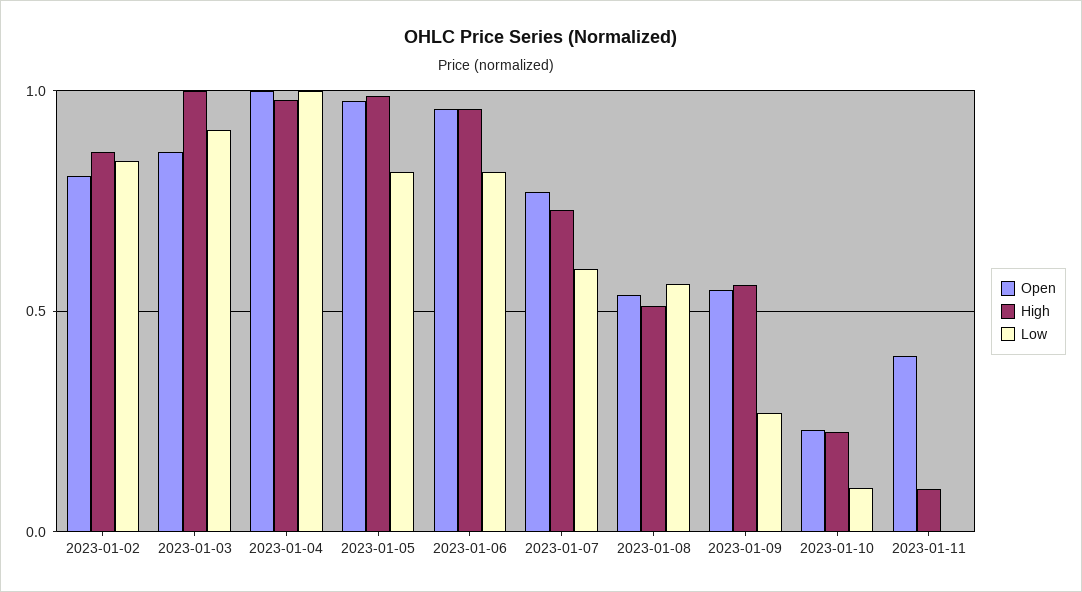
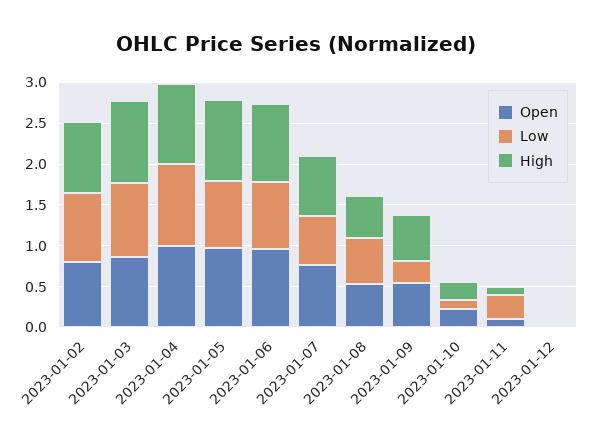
Open, 2023-01-11: 0.4 -> 0.1
Low, 2023-01-11: 0 -> 0.3
Open, 2023-01-12: none -> 0
Low, 2023-01-12: none -> 0
High, 2023-01-12: none -> 0

